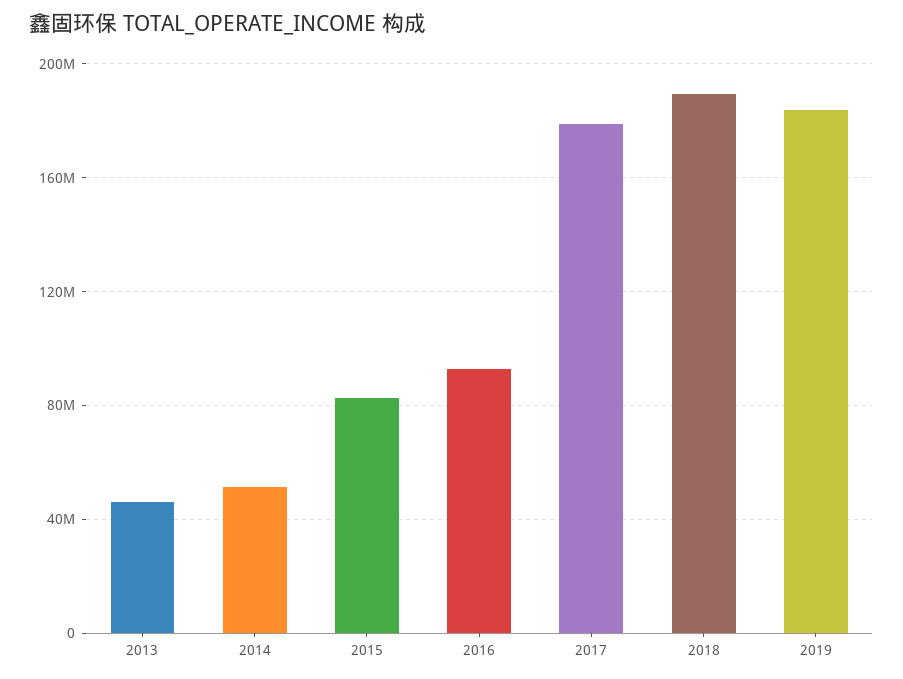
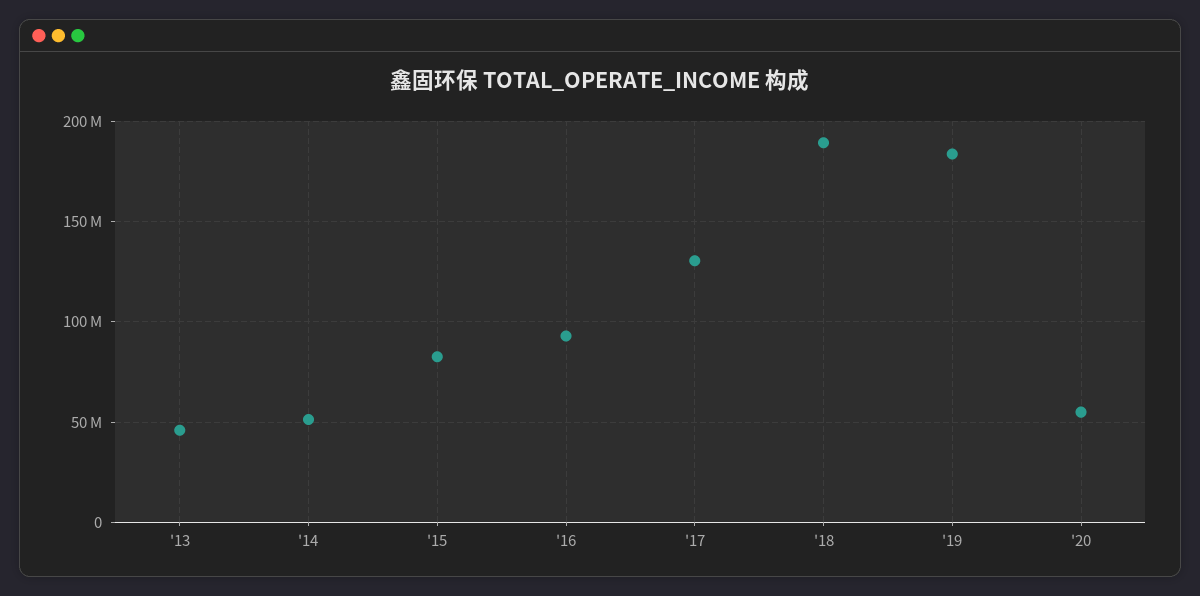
2017: 180000000 -> 130000000
'20: none -> 55000000

